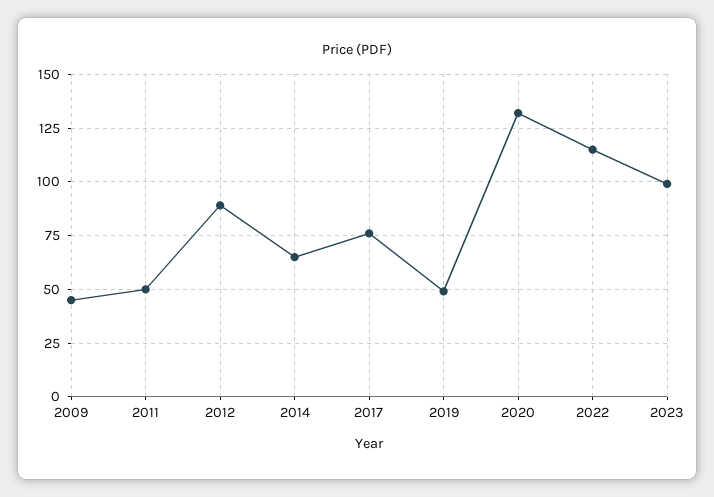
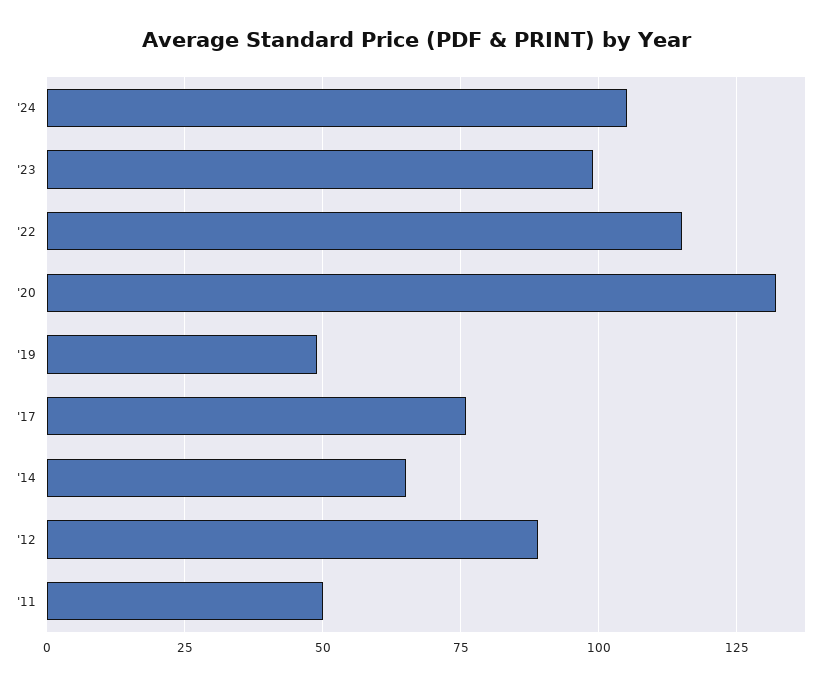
2009: 45 -> none
'24: none -> 105

